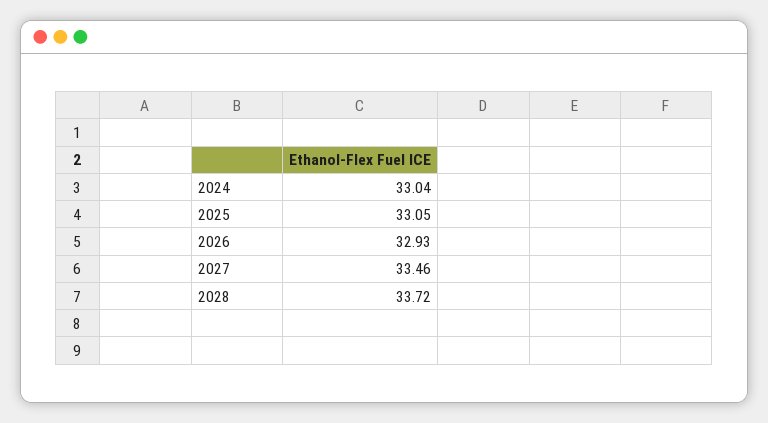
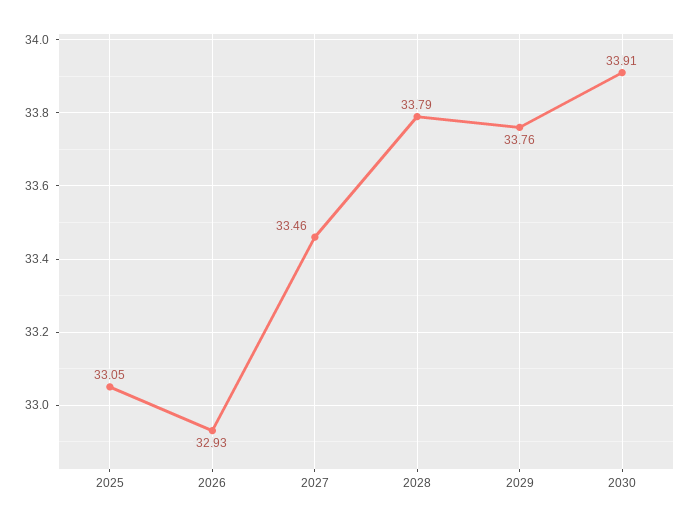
2024: 33.04 -> none
2028: 33.72 -> 33.79
2029: none -> 33.76
2030: none -> 33.91

